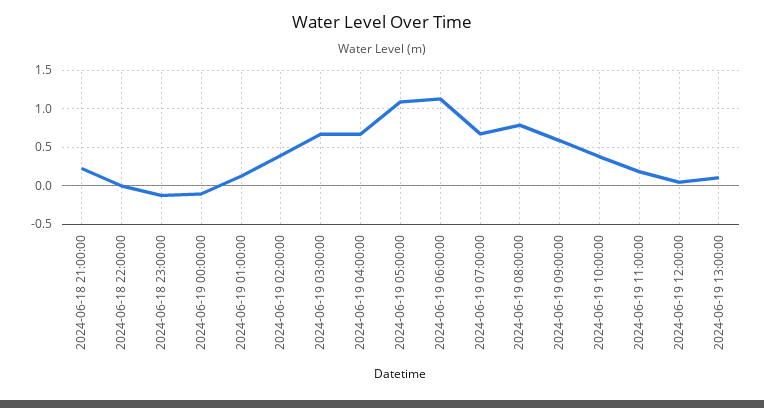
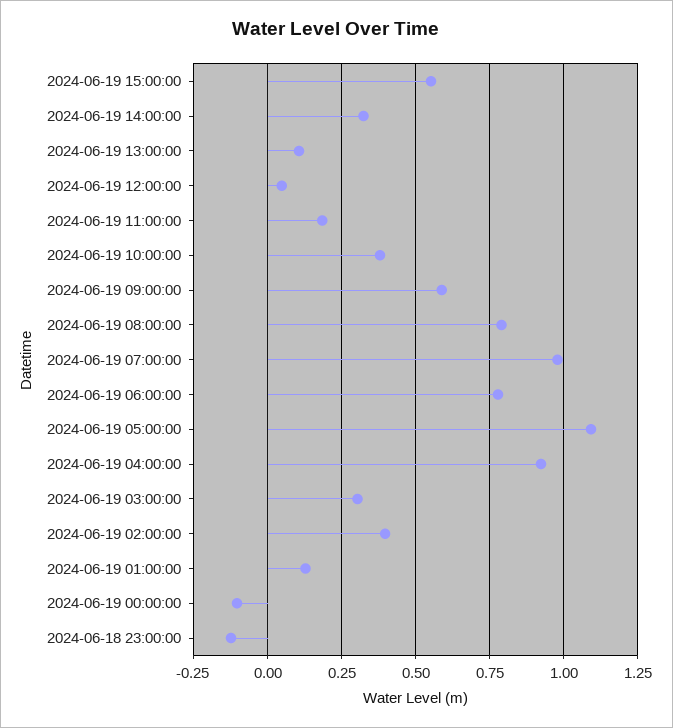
2024-06-18 21:00:00: 0.2 -> none
2024-06-18 22:00:00: 0 -> none
2024-06-19 03:00:00: 0.7 -> 0.3
2024-06-19 04:00:00: 0.7 -> 0.925
2024-06-19 06:00:00: 1.1 -> 0.775
2024-06-19 07:00:00: 0.7 -> 0.975
2024-06-19 15:00:00: none -> 0.55
2024-06-19 14:00:00: none -> 0.325

